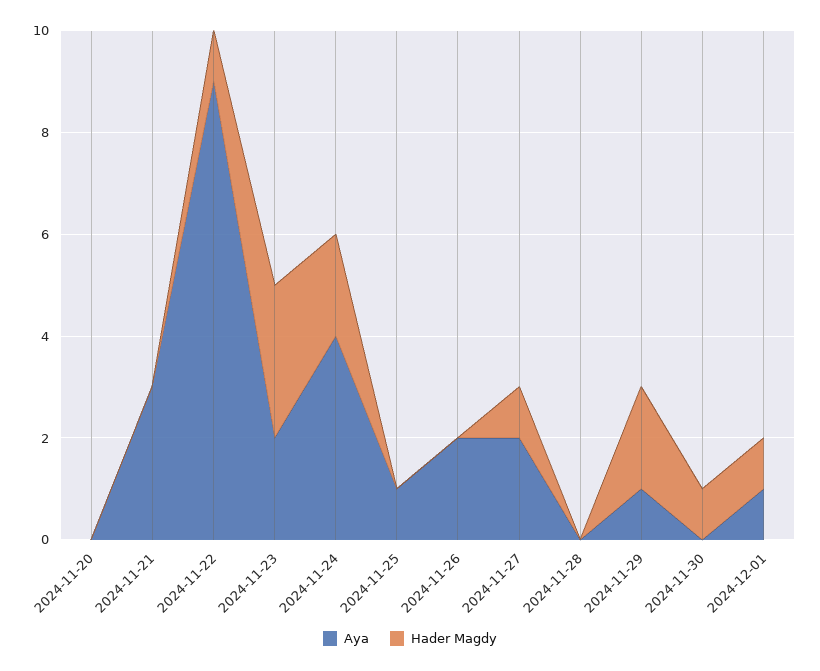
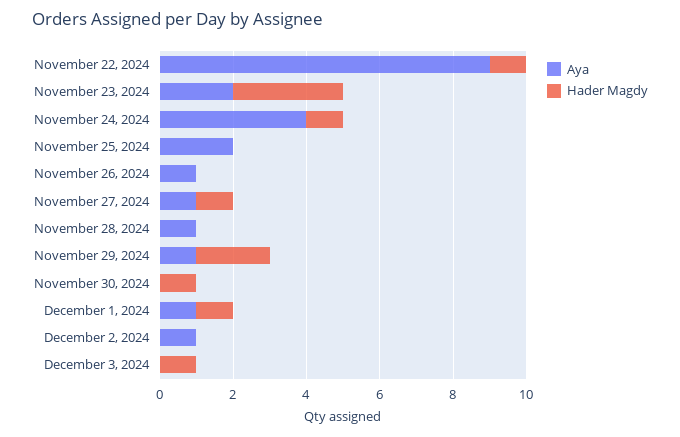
Aya, 2024-11-20: 0 -> none
Hader Magdy, 2024-11-20: 0 -> none
Aya, 2024-11-21: 3 -> none
Hader Magdy, 2024-11-21: 0 -> none
Hader Magdy, 2024-11-24: 2 -> 1
Aya, 2024-11-25: 1 -> 2
Aya, 2024-11-26: 2 -> 1
Aya, 2024-11-27: 2 -> 1
Aya, 2024-11-28: 0 -> 1
Aya, December 2, 2024: none -> 1
Hader Magdy, December 2, 2024: none -> 0
Aya, December 3, 2024: none -> 0
Hader Magdy, December 3, 2024: none -> 1

